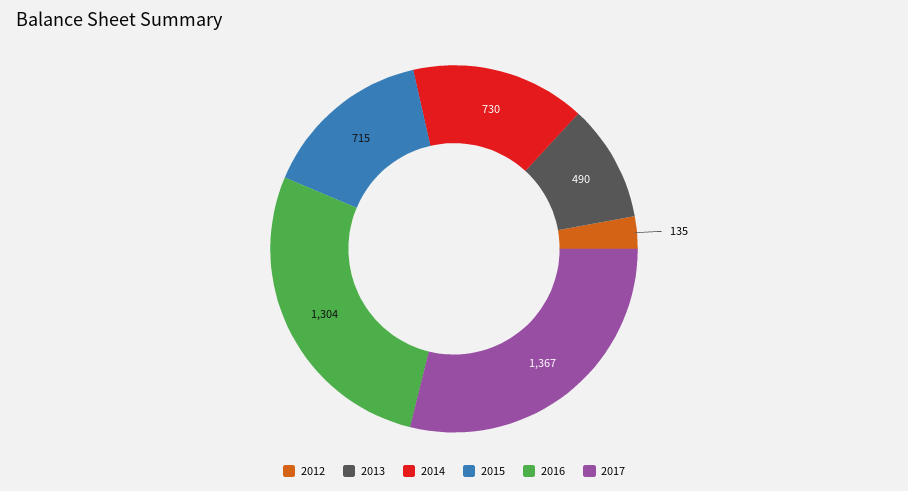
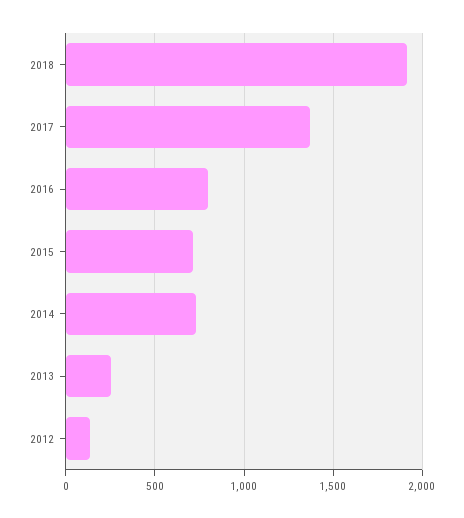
2013: 490 -> 250
2016: 1304 -> 800
2018: none -> 1900

